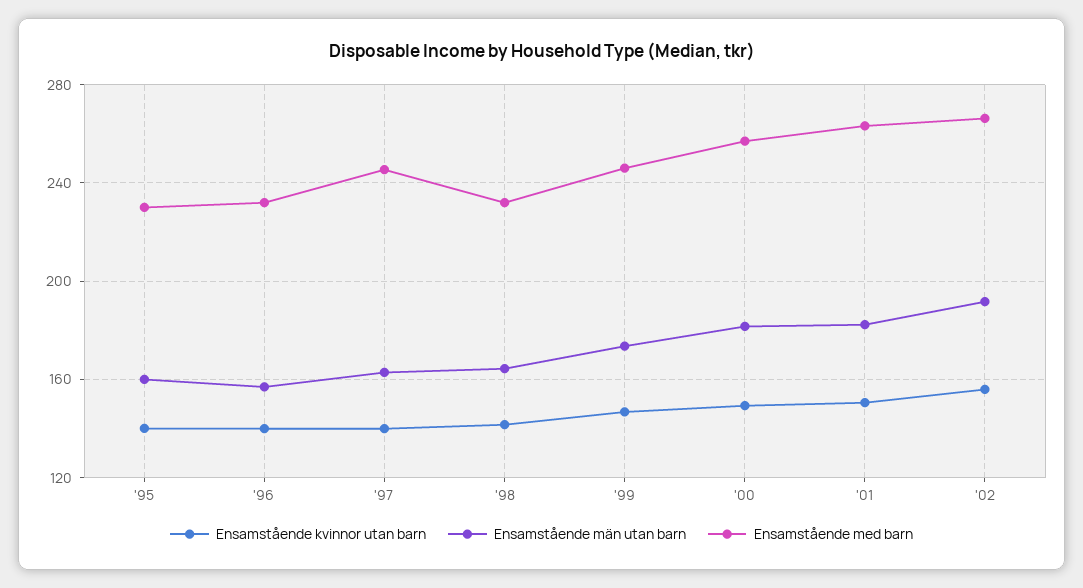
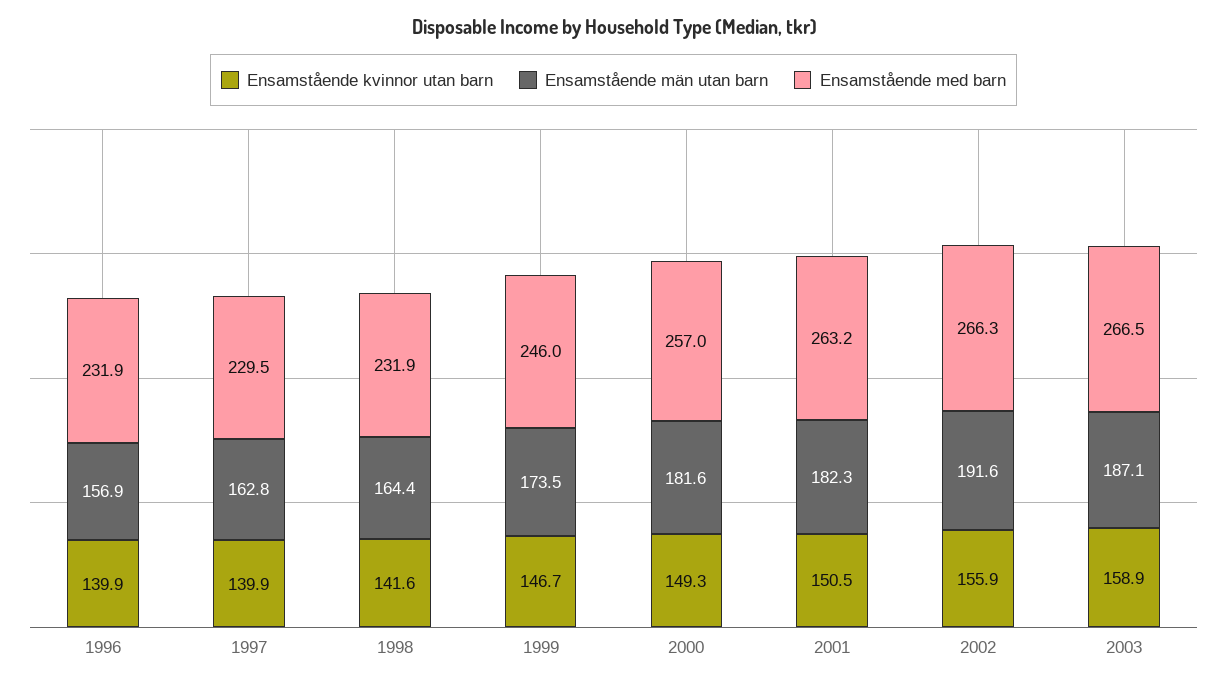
Ensamstående kvinnor utan barn, '95: 140 -> none
Ensamstående män utan barn, '95: 160 -> none
Ensamstående med barn, '95: 230 -> none
Ensamstående med barn, '97: 245 -> 229.5
Ensamstående kvinnor utan barn, 2003: none -> 158.9
Ensamstående män utan barn, 2003: none -> 187.1
Ensamstående med barn, 2003: none -> 266.5

